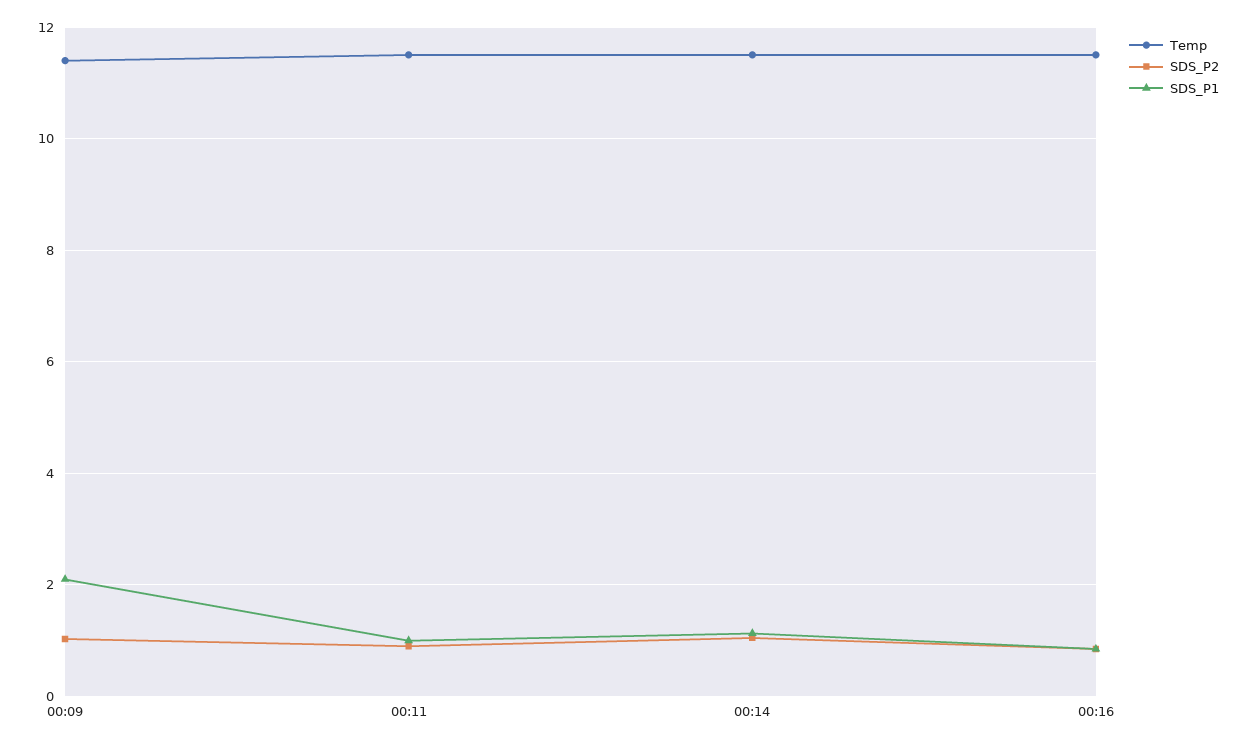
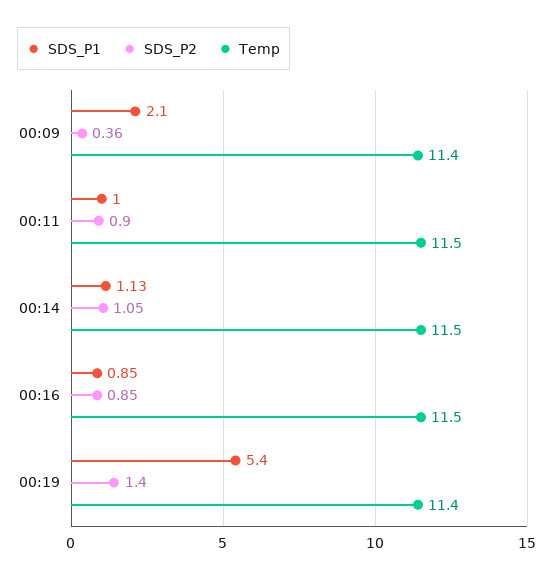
SDS_P2, 00:09: 1 -> 0.36
SDS_P1, 00:19: none -> 5.4
SDS_P2, 00:19: none -> 1.4
Temp, 00:19: none -> 11.4

